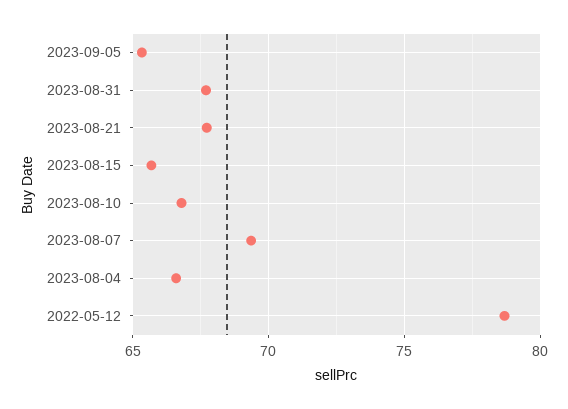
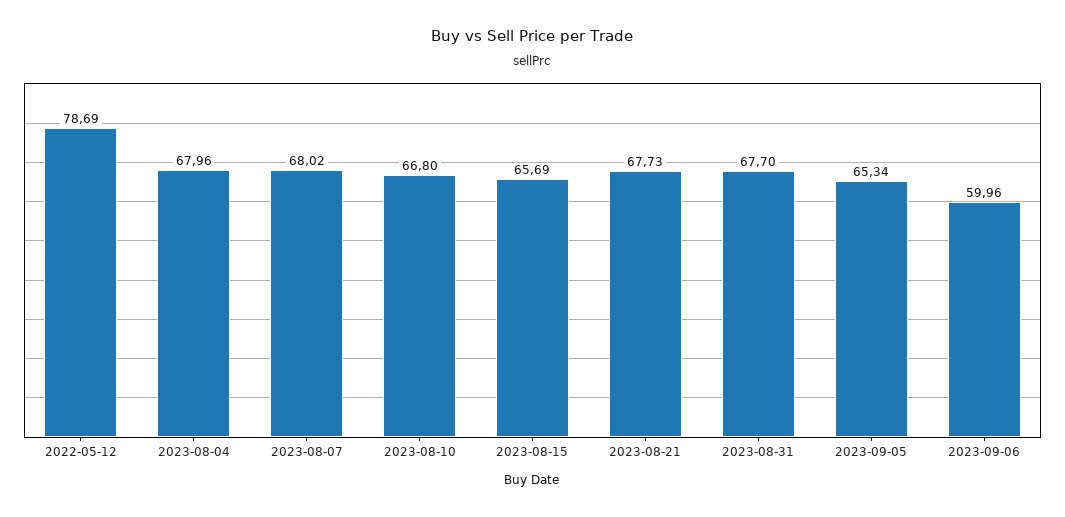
2023-08-07: 69.5 -> 68.02
2023-08-04: 66.5 -> 67.96
2023-09-06: none -> 59.96

